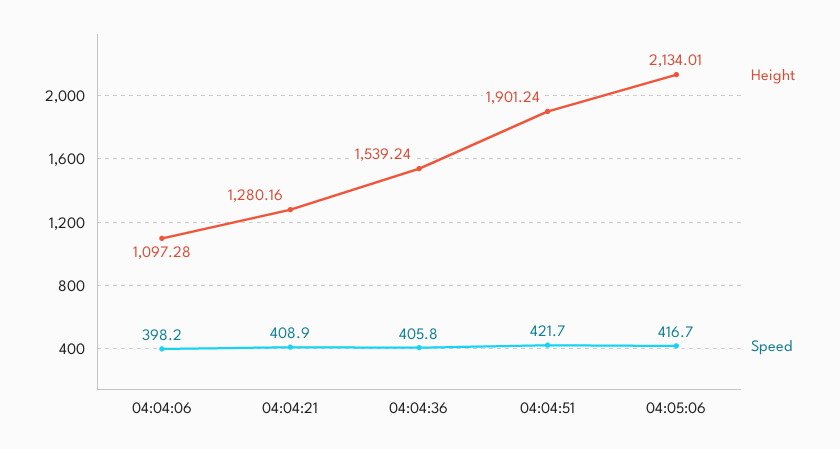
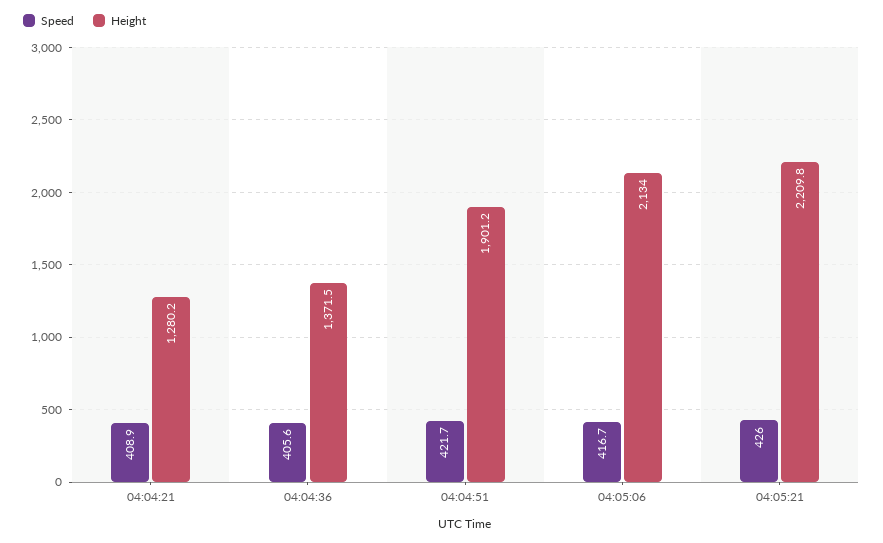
Height, 04:04:06: 1097.28 -> none
Speed, 04:04:06: 398.2 -> none
Height, 04:04:36: 1539.24 -> 1371.5
Speed, 04:04:36: 405.8 -> 405.6
Speed, 04:05:21: none -> 426
Height, 04:05:21: none -> 2209.8

